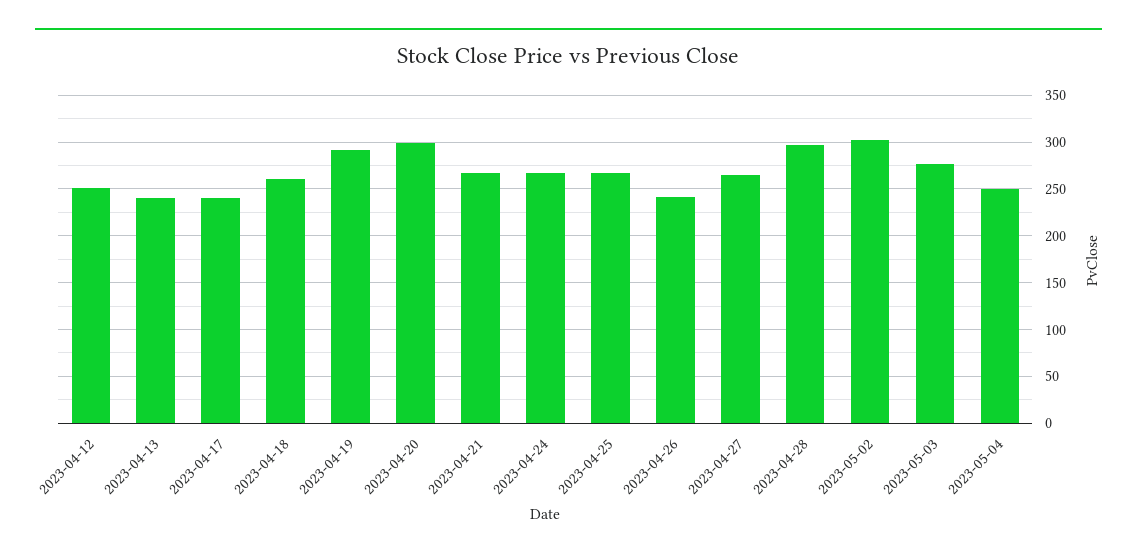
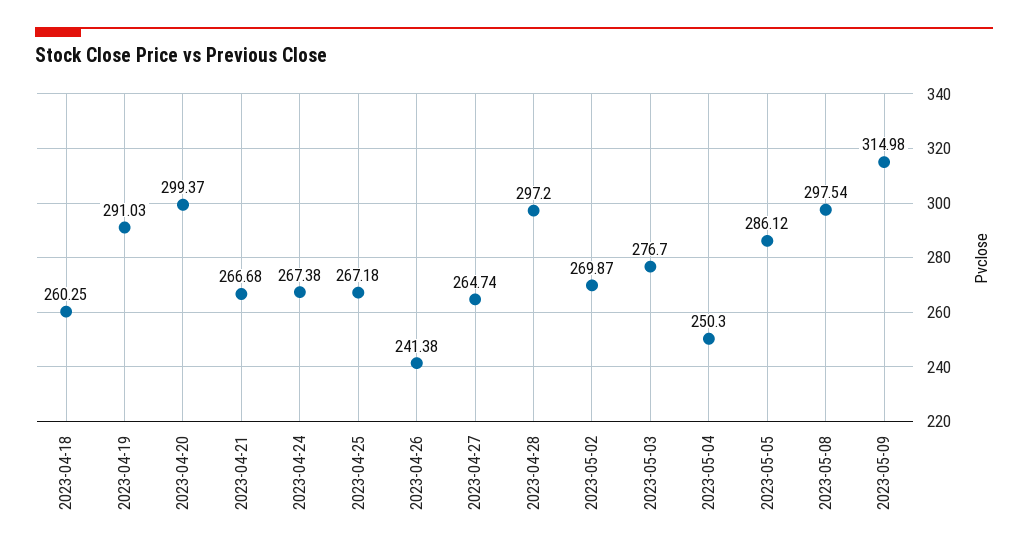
2023-04-12: 250 -> none
2023-04-13: 240 -> none
2023-04-17: 240 -> none
2023-05-02: 300 -> 269.87
2023-05-05: none -> 286.12
2023-05-08: none -> 297.54
2023-05-09: none -> 314.98

